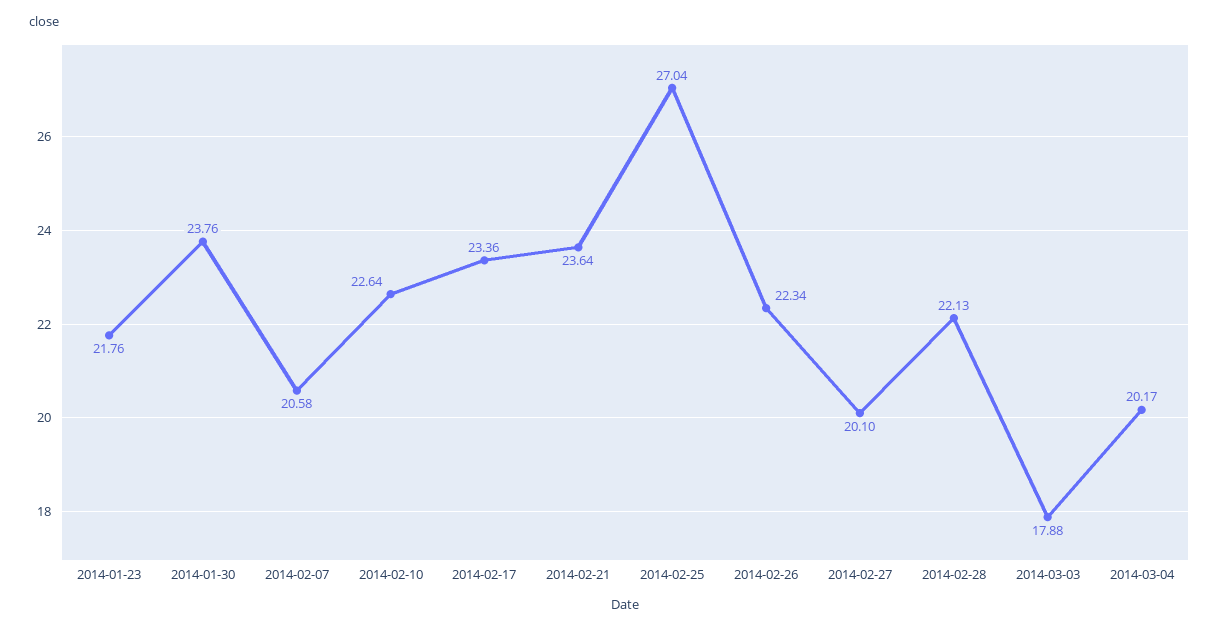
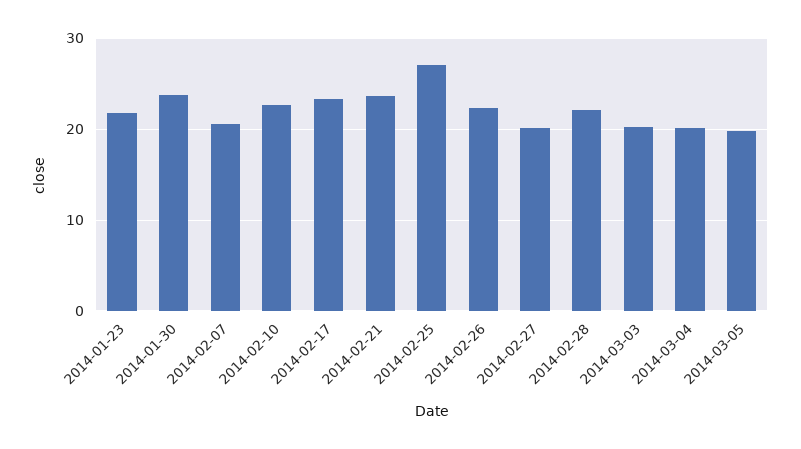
2014-03-03: 17.88 -> 20
2014-03-05: none -> 20

